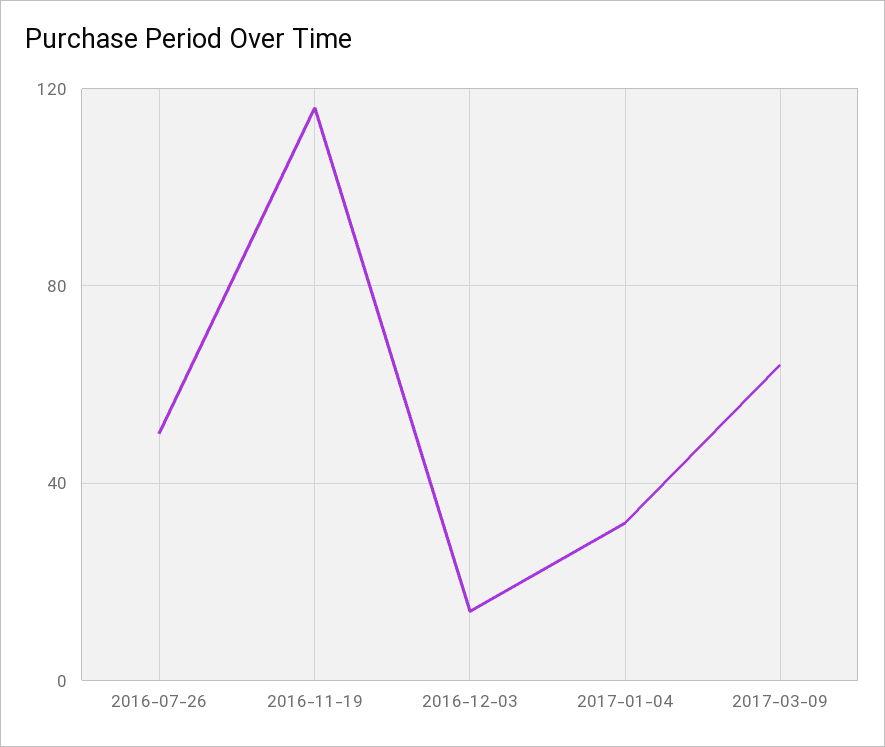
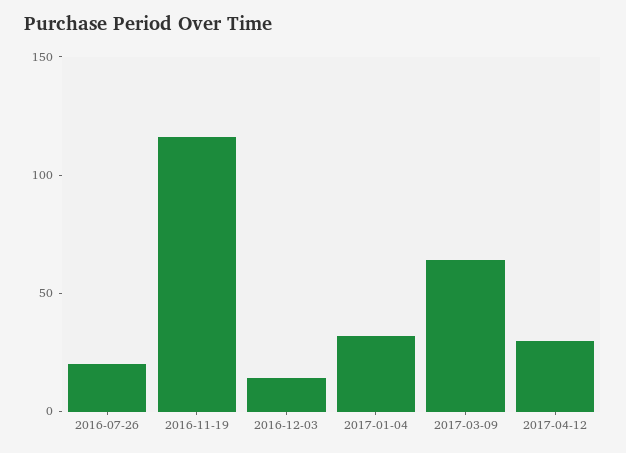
2016-07-26: 50 -> 20
2017-04-12: none -> 30

